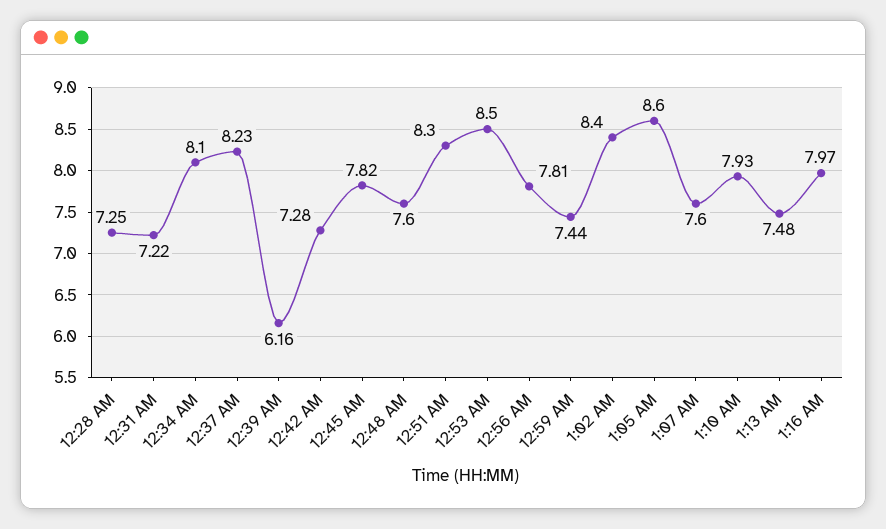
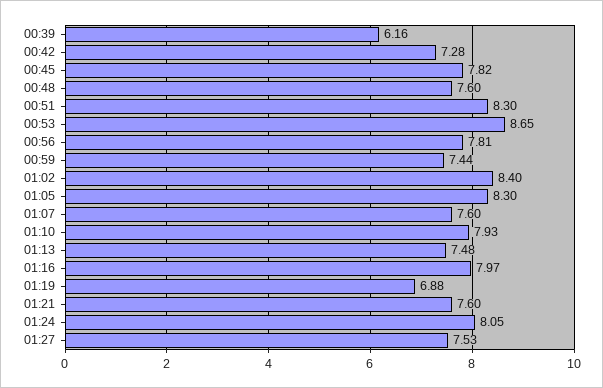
12:28 AM: 7.25 -> none
12:31 AM: 7.22 -> none
12:34 AM: 8.1 -> none
12:37 AM: 8.23 -> none
12:53 AM: 8.5 -> 8.65
1:05 AM: 8.6 -> 8.3
01:19: none -> 6.88
01:21: none -> 7.6
01:24: none -> 8.05
01:27: none -> 7.53

